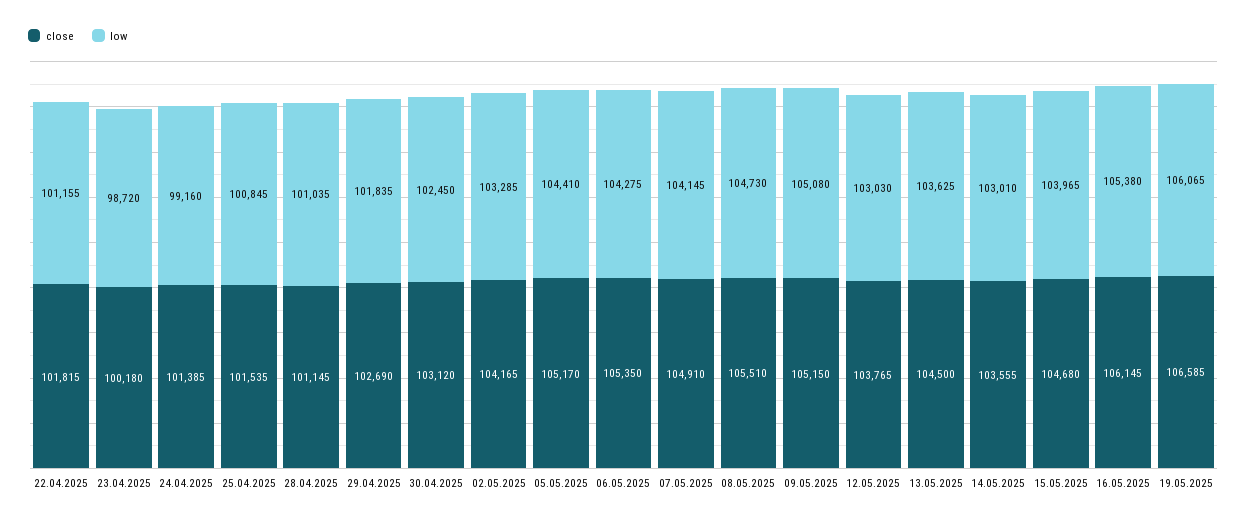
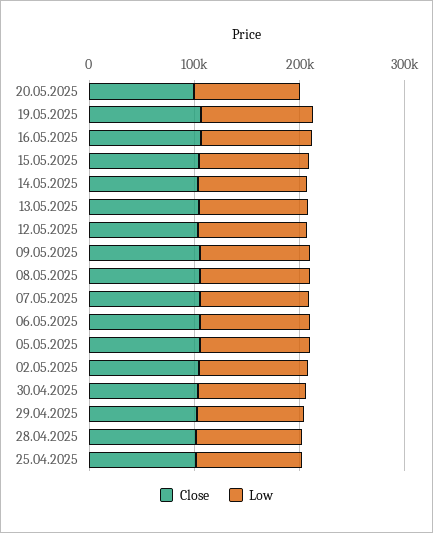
close, 22.04.2025: 101815 -> none
low, 22.04.2025: 101155 -> none
close, 23.04.2025: 100180 -> none
low, 23.04.2025: 98720 -> none
close, 24.04.2025: 101385 -> none
low, 24.04.2025: 99160 -> none
close, 20.05.2025: none -> 100000
low, 20.05.2025: none -> 100000

